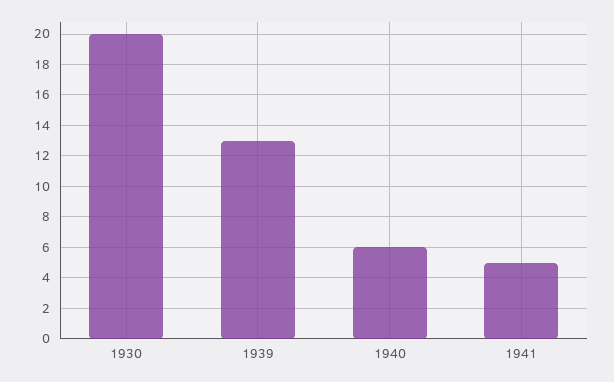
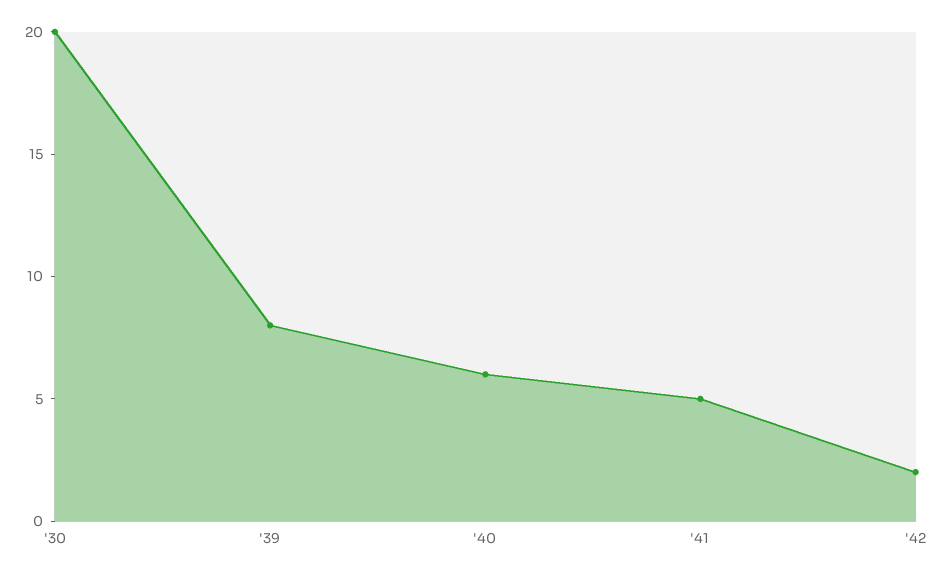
1939: 13 -> 8
'42: none -> 2

